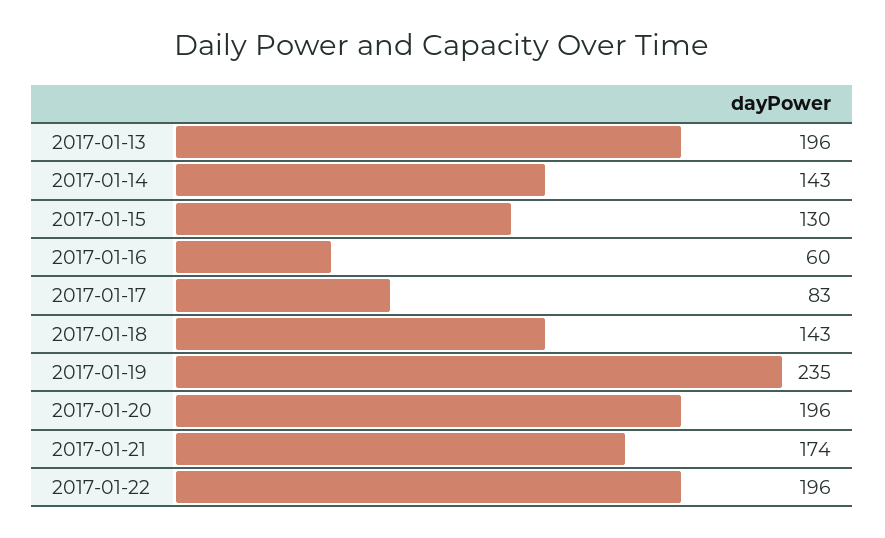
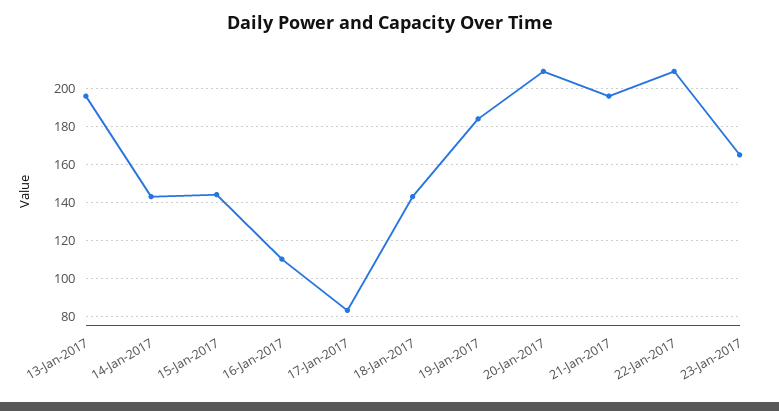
2017-01-15: 130 -> 145
2017-01-16: 60 -> 110
2017-01-19: 235 -> 185
2017-01-20: 196 -> 210
2017-01-21: 174 -> 195
2017-01-22: 196 -> 210
23-Jan-2017: none -> 165

